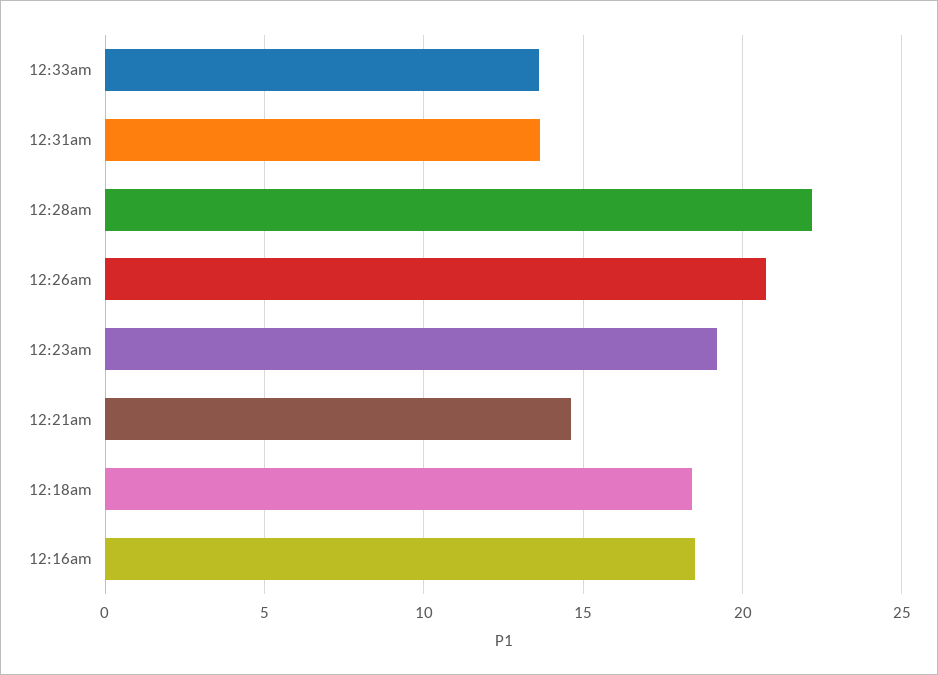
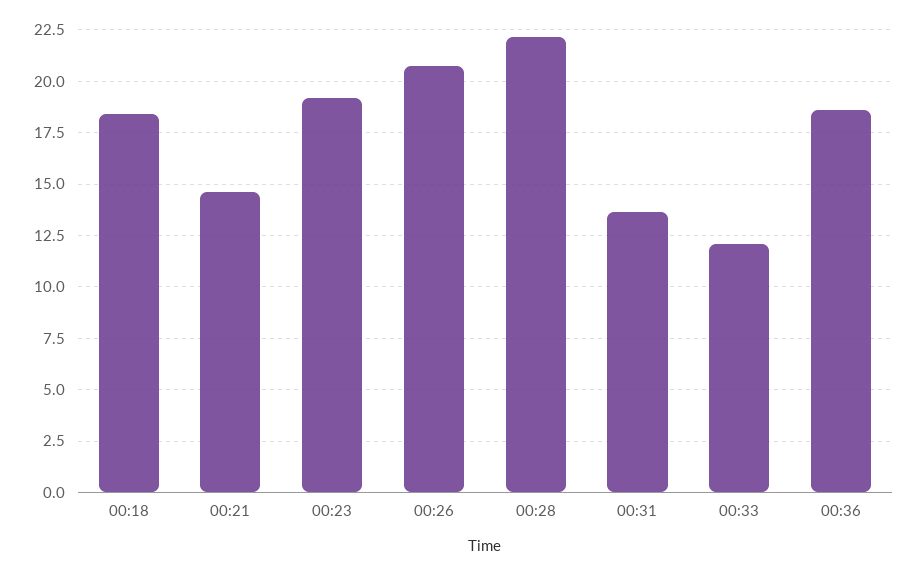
12:33am: 13.5 -> 12
12:16am: 18.5 -> none
00:36: none -> 18.5

